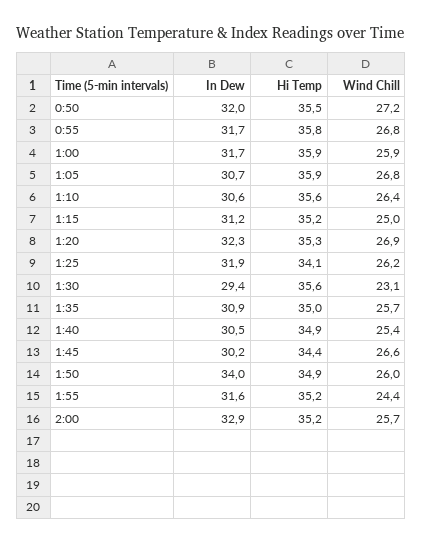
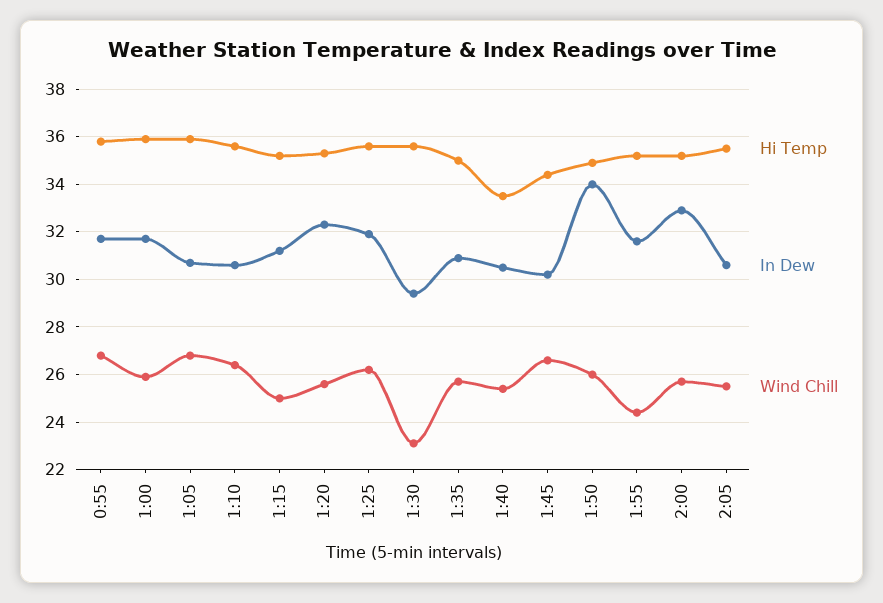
In Dew, 0:50: 32 -> none
Hi Temp, 0:50: 35.5 -> none
Wind Chill, 0:50: 27.2 -> none
Wind Chill, 1:20: 26.9 -> 25.5
Hi Temp, 1:25: 34.1 -> 35.5
Hi Temp, 1:40: 34.9 -> 33.5
Hi Temp, 2:05: none -> 35.5
In Dew, 2:05: none -> 30.5
Wind Chill, 2:05: none -> 25.5

